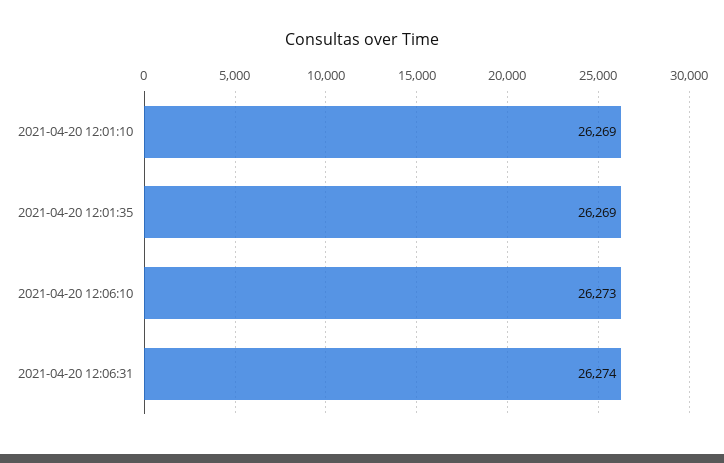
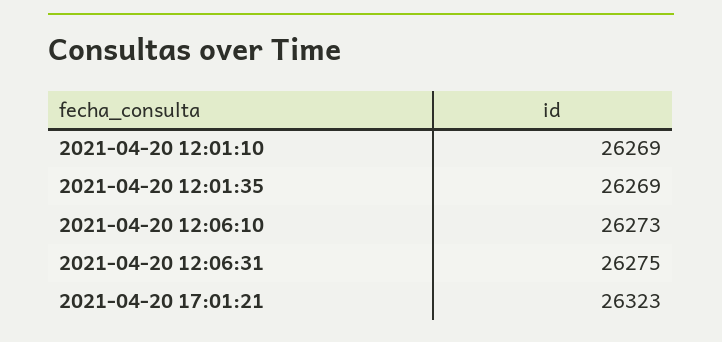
2021-04-20 12:06:31: 26274 -> 26275
2021-04-20 17:01:21: none -> 26323

